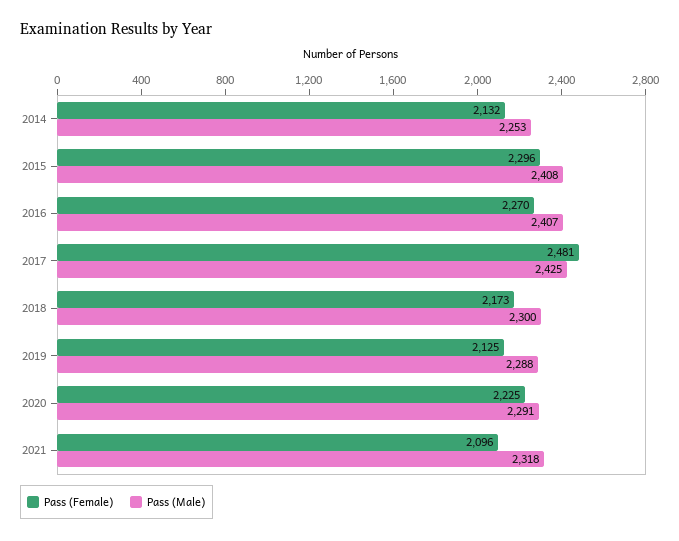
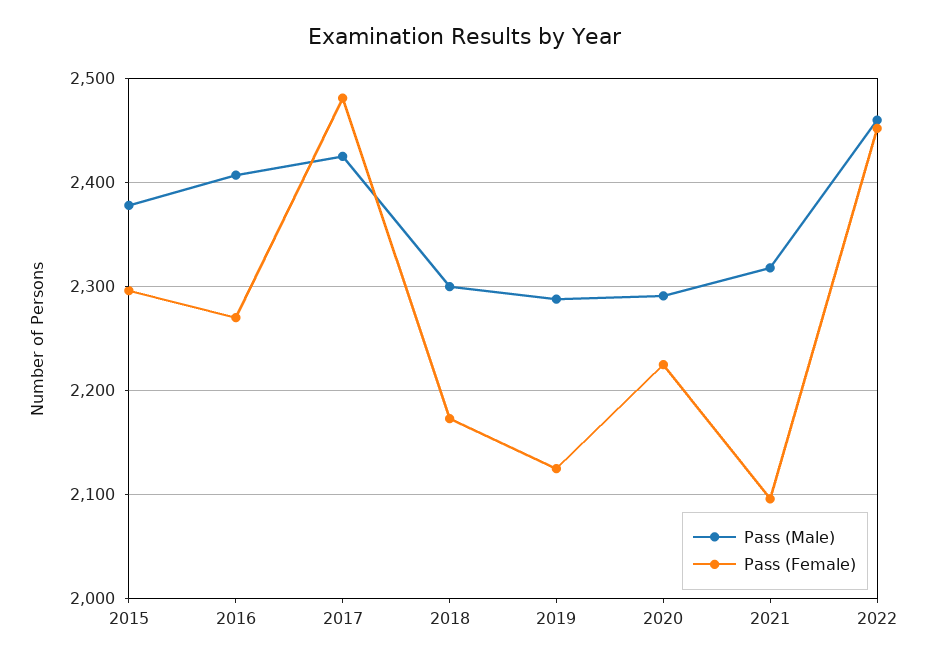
Pass (Female), 2014: 2132 -> none
Pass (Male), 2014: 2253 -> none
Pass (Male), 2015: 2408 -> 2380
Pass (Male), 2022: none -> 2460
Pass (Female), 2022: none -> 2450

